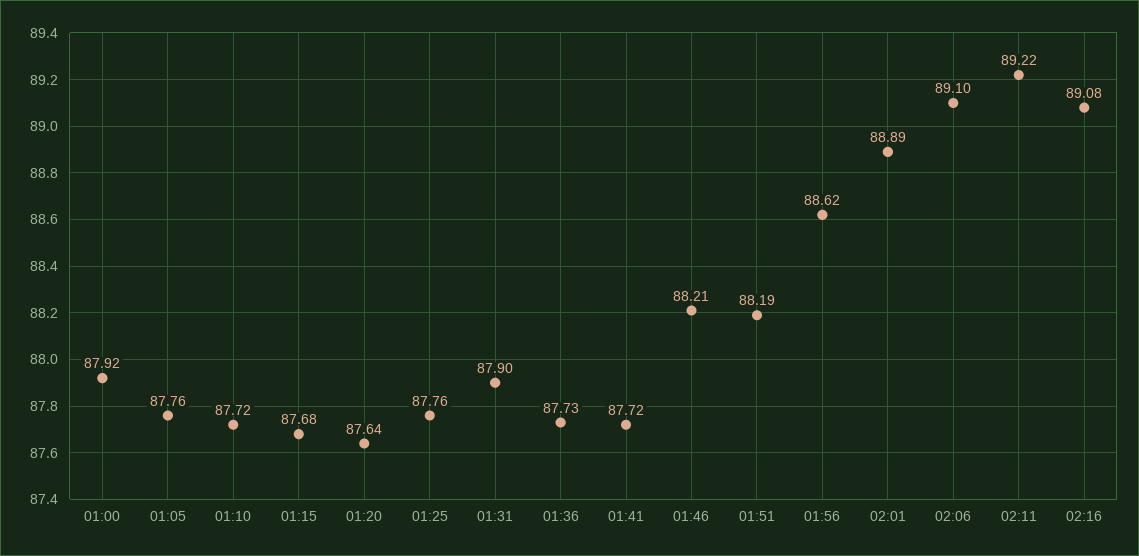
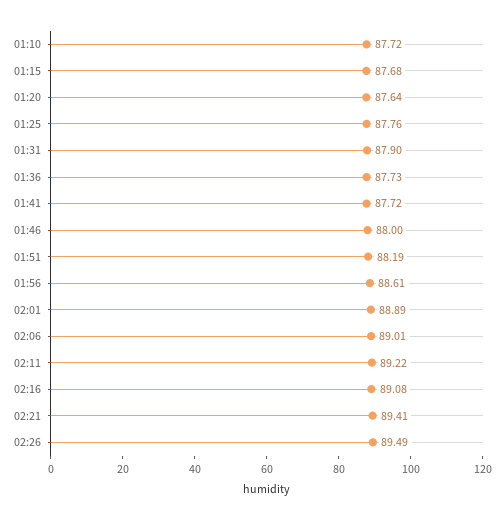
01:00: 87.92 -> none
01:05: 87.76 -> none
01:46: 88.21 -> 88
01:56: 88.62 -> 88.61
02:06: 89.1 -> 89.01
02:21: none -> 89.41
02:26: none -> 89.49

